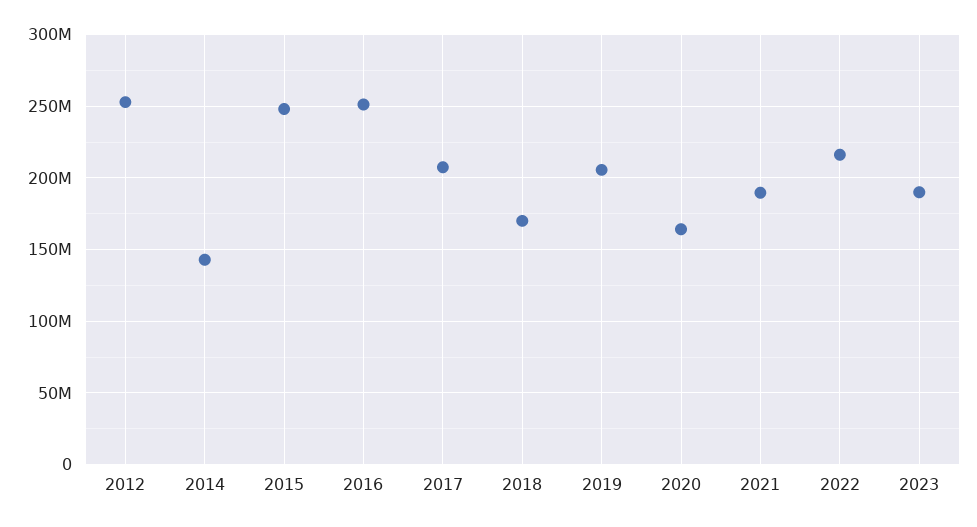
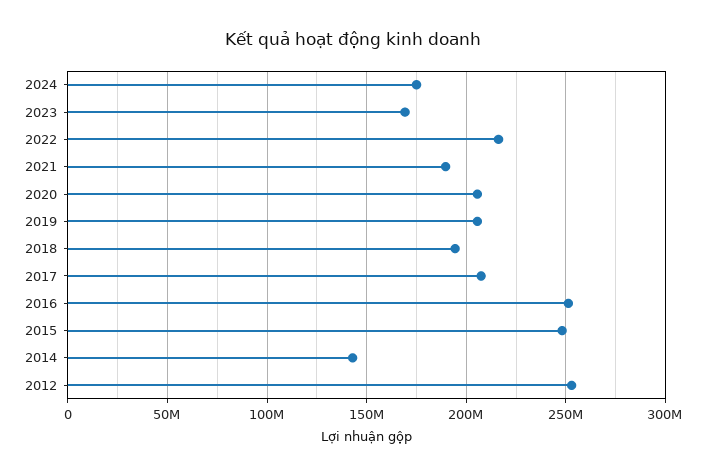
2018: 170000000 -> 195000000
2020: 165000000 -> 205000000
2023: 190000000 -> 170000000
2024: none -> 175000000

